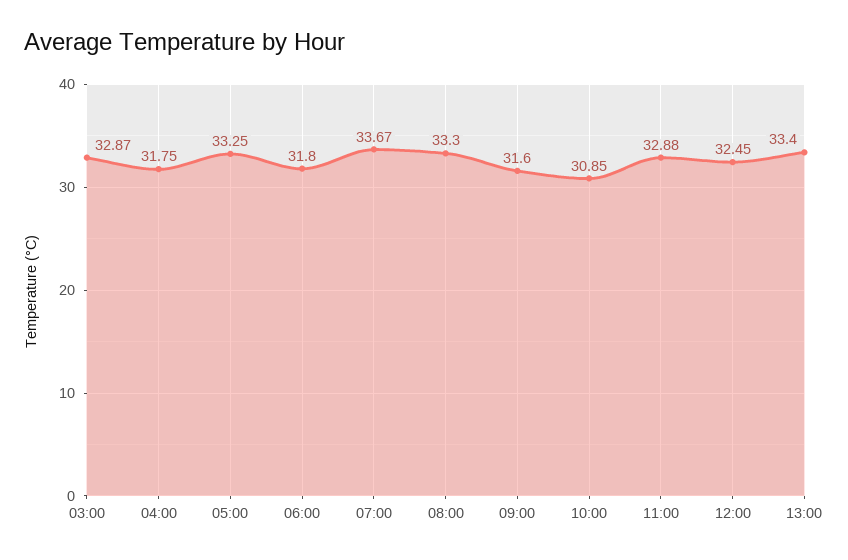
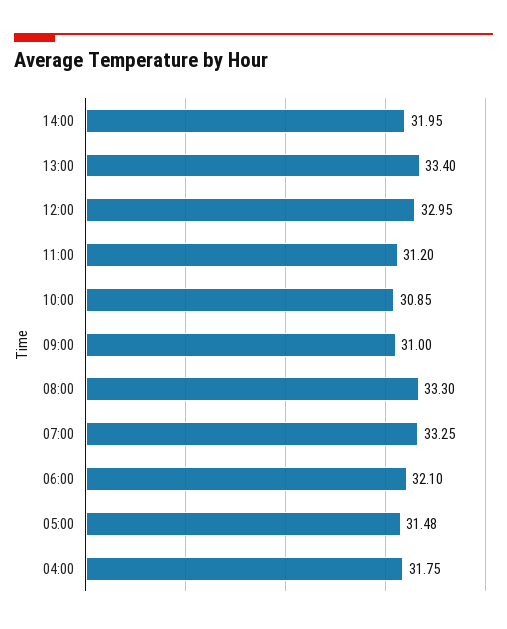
03:00: 32.87 -> none
05:00: 33.25 -> 31.48
06:00: 31.8 -> 32.1
07:00: 33.67 -> 33.25
09:00: 31.6 -> 31
11:00: 32.88 -> 31.2
12:00: 32.45 -> 32.95
14:00: none -> 31.95

